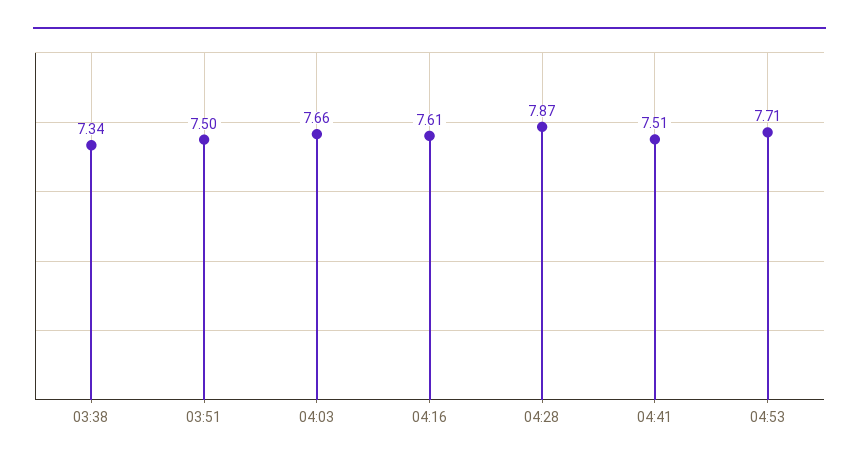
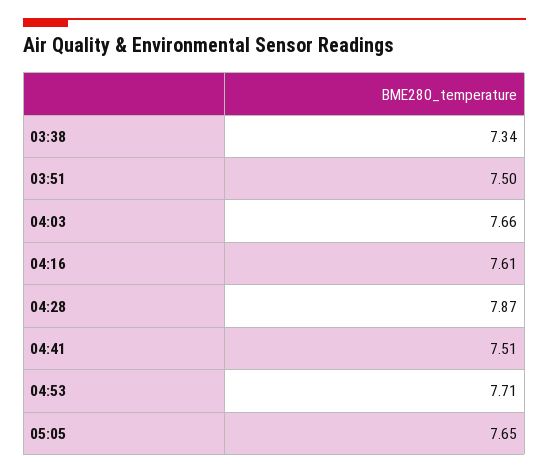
05:05: none -> 7.65

